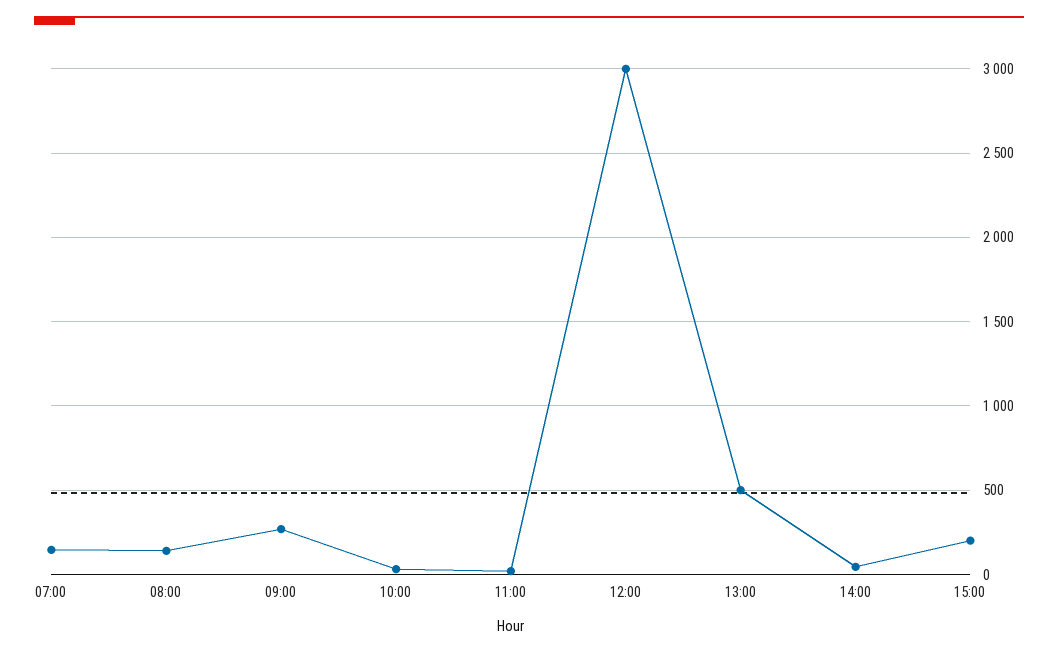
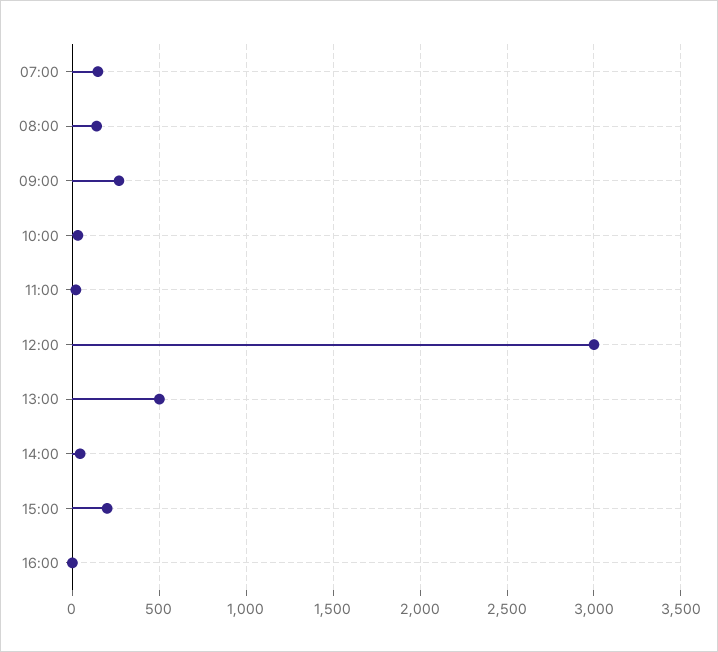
16:00: none -> 0

